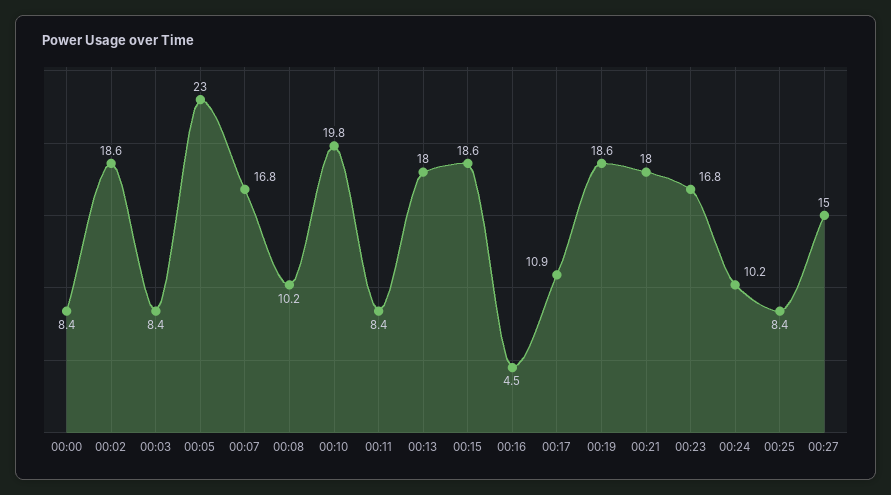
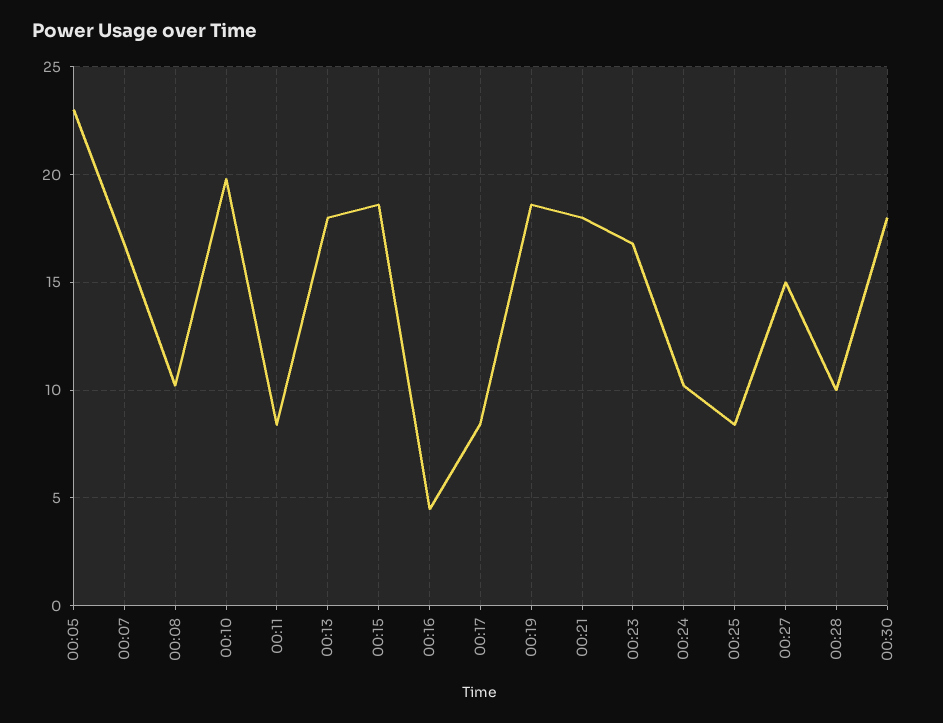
00:00: 8.4 -> none
00:02: 18.6 -> none
00:03: 8.4 -> none
00:17: 10.9 -> 8.5
00:28: none -> 10
00:30: none -> 18

